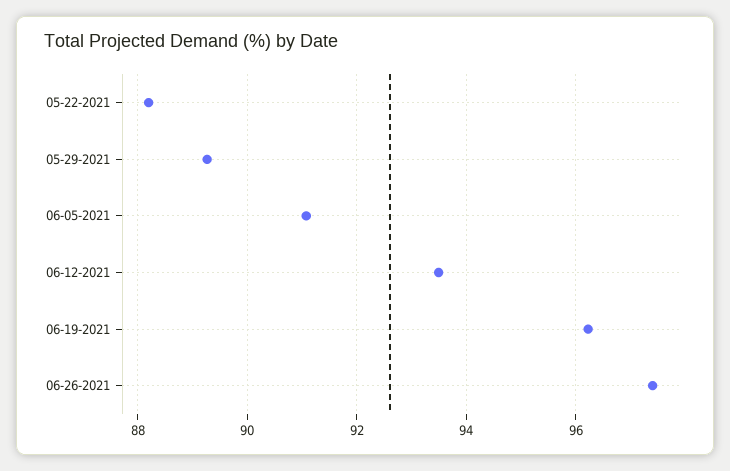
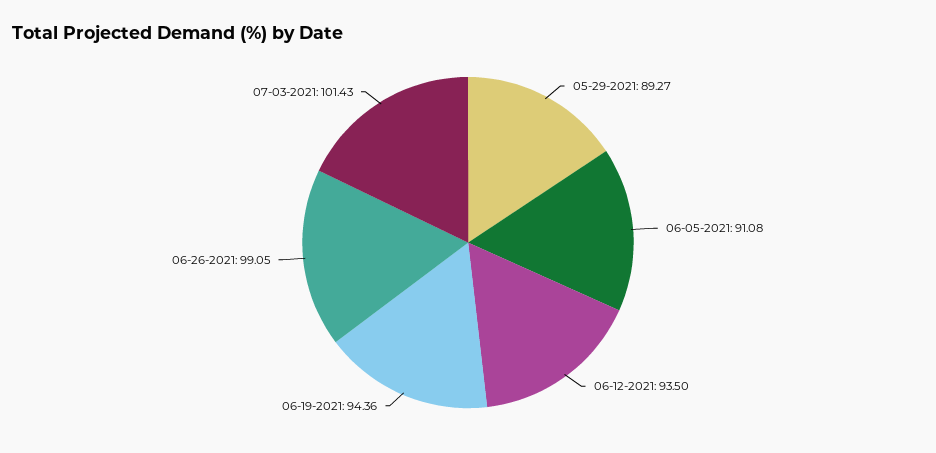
05-22-2021: 88.2 -> none
06-19-2021: 96.2 -> 94.36
06-26-2021: 97.4 -> 99.05
07-03-2021: none -> 101.43

